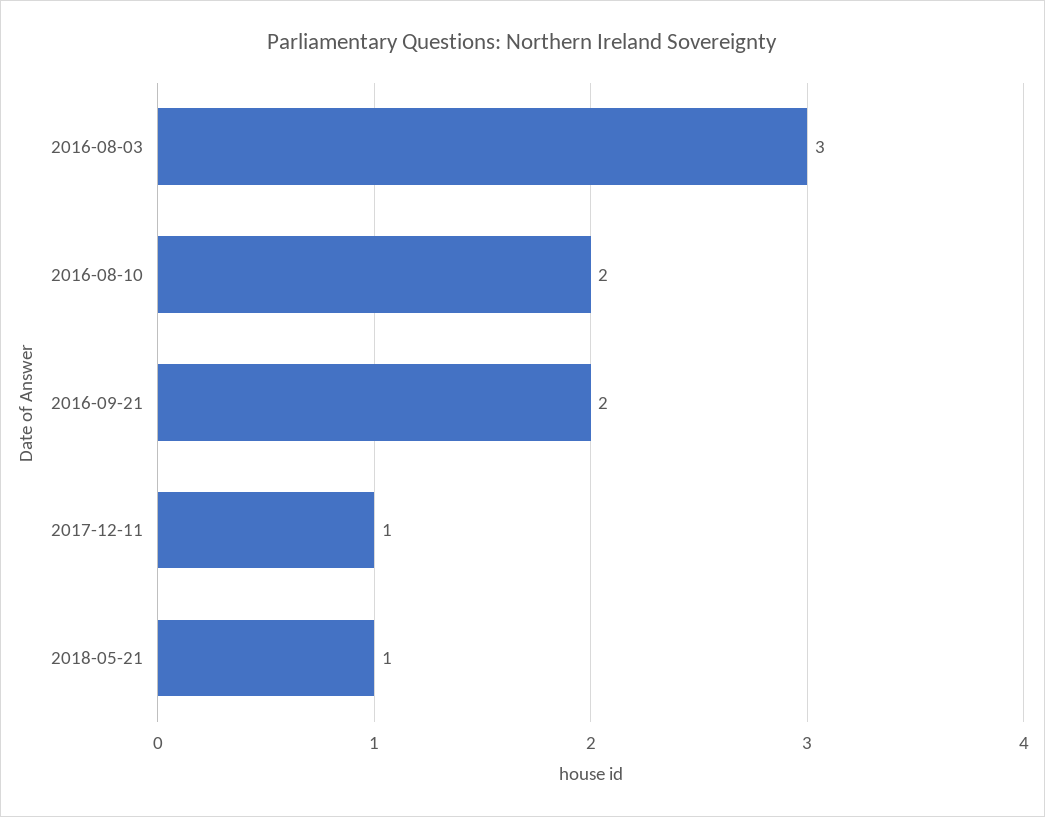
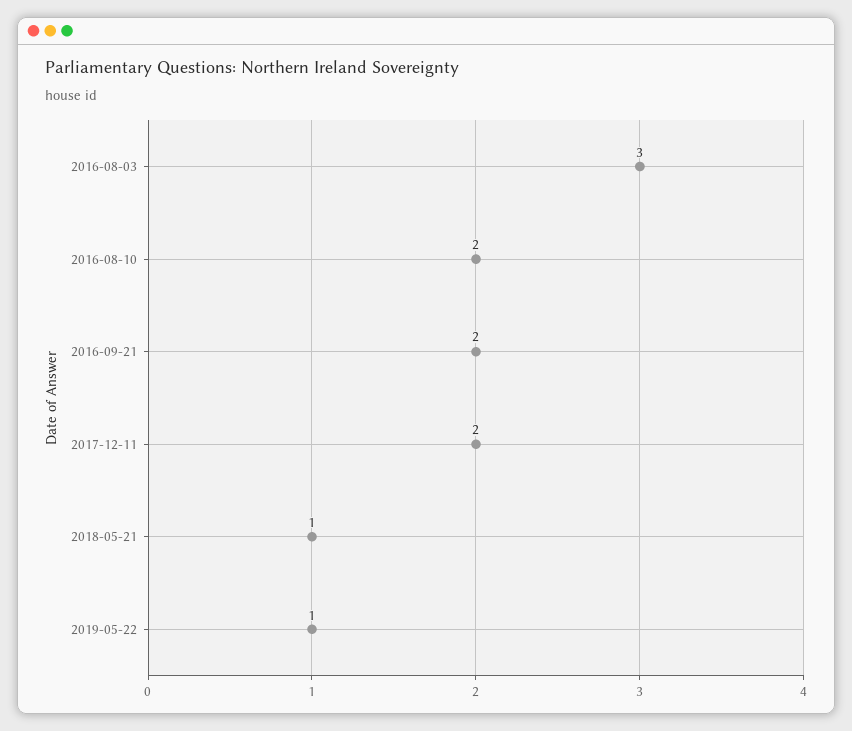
2017-12-11: 1 -> 2
2019-05-22: none -> 1

